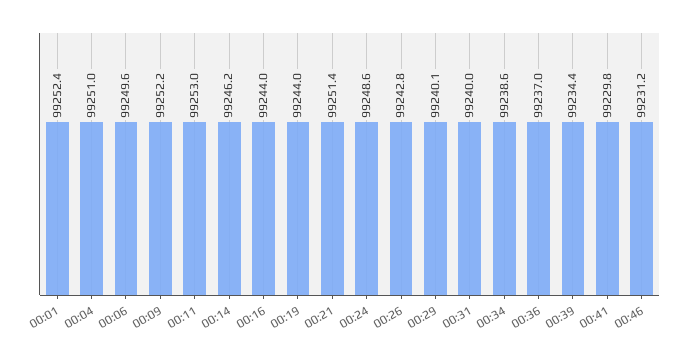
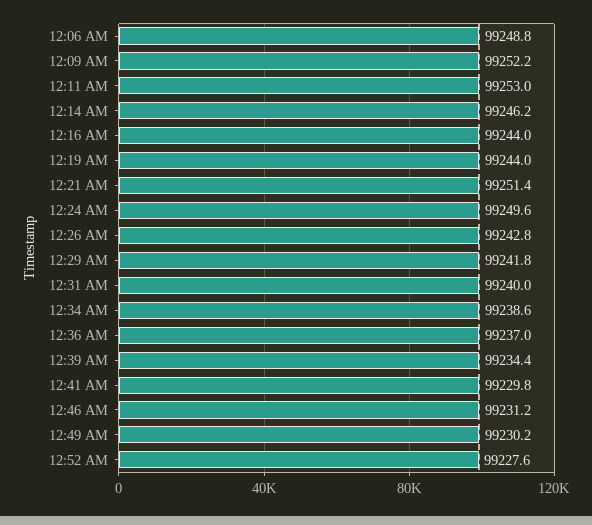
00:01: 99252.4 -> none
00:04: 99251 -> none
00:06: 99249.6 -> 99248.8
00:24: 99248.6 -> 99249.6
00:29: 99240.1 -> 99241.8
12:49 AM: none -> 99230.2
12:52 AM: none -> 99227.6

